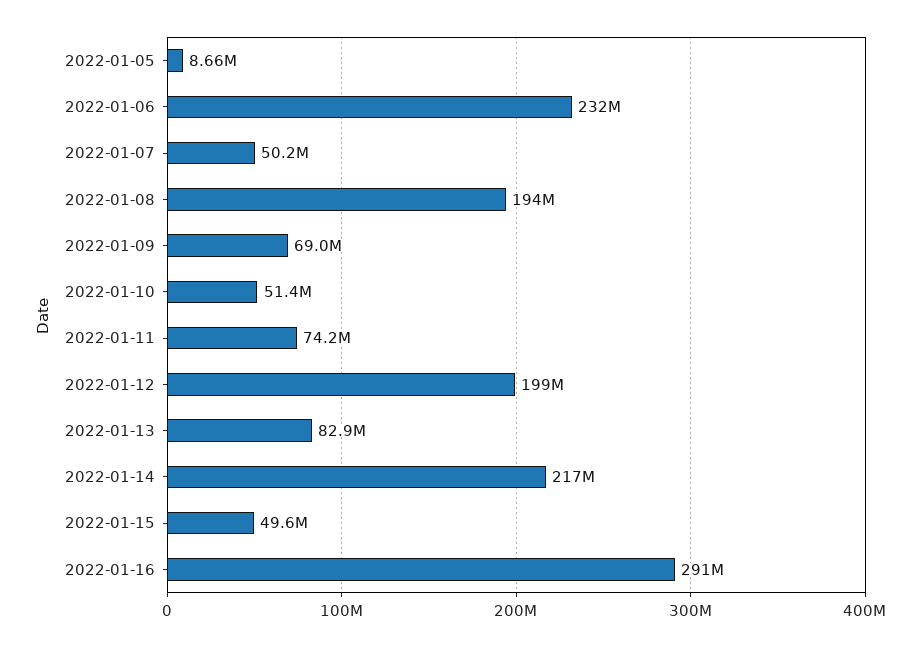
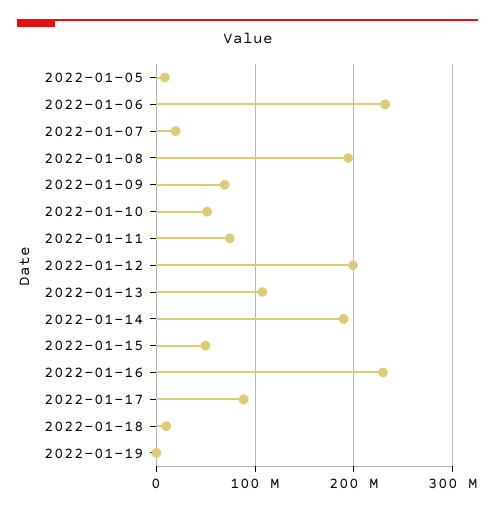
2022-01-07: 50200000 -> 20000000
2022-01-13: 82900000 -> 110000000
2022-01-14: 217000000 -> 190000000
2022-01-16: 291000000 -> 230000000
2022-01-17: none -> 90000000
2022-01-18: none -> 10000000
2022-01-19: none -> 0

